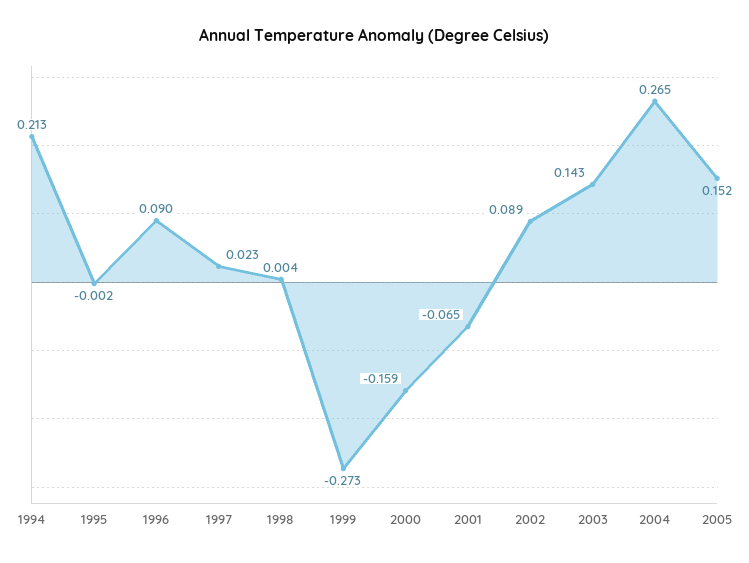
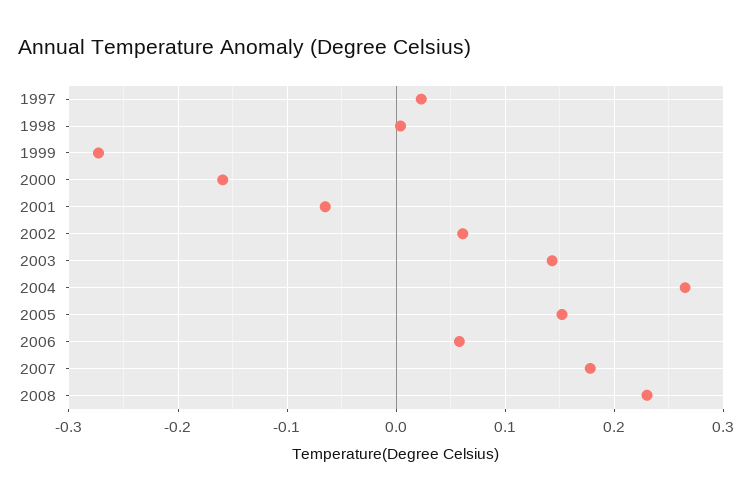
1994: 0.213 -> none
1995: -0.002 -> none
1996: 0.09 -> none
2002: 0.089 -> 0.06
2006: none -> 0.06
2007: none -> 0.18
2008: none -> 0.23

